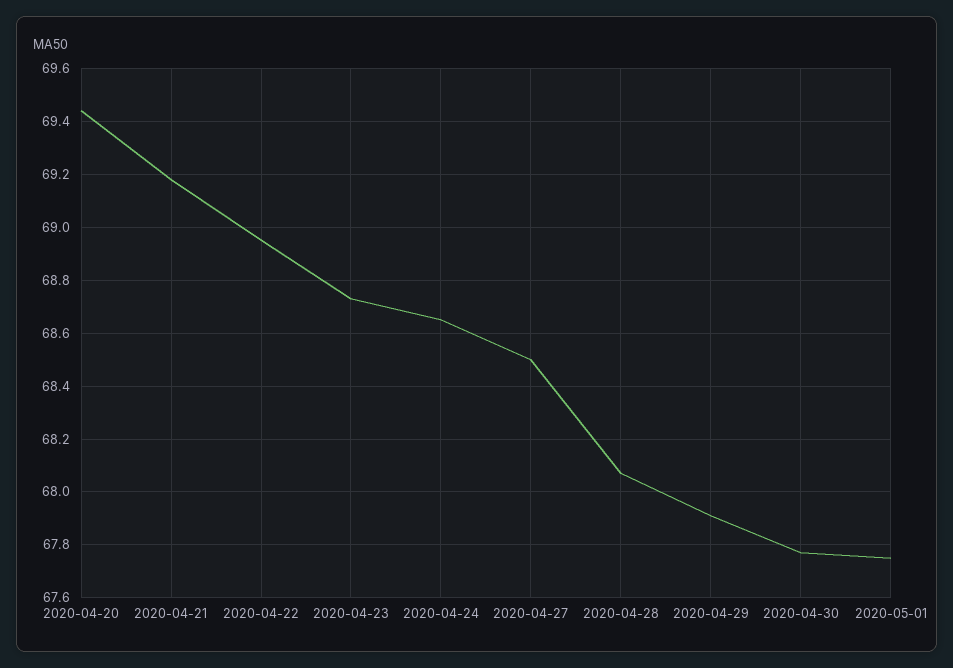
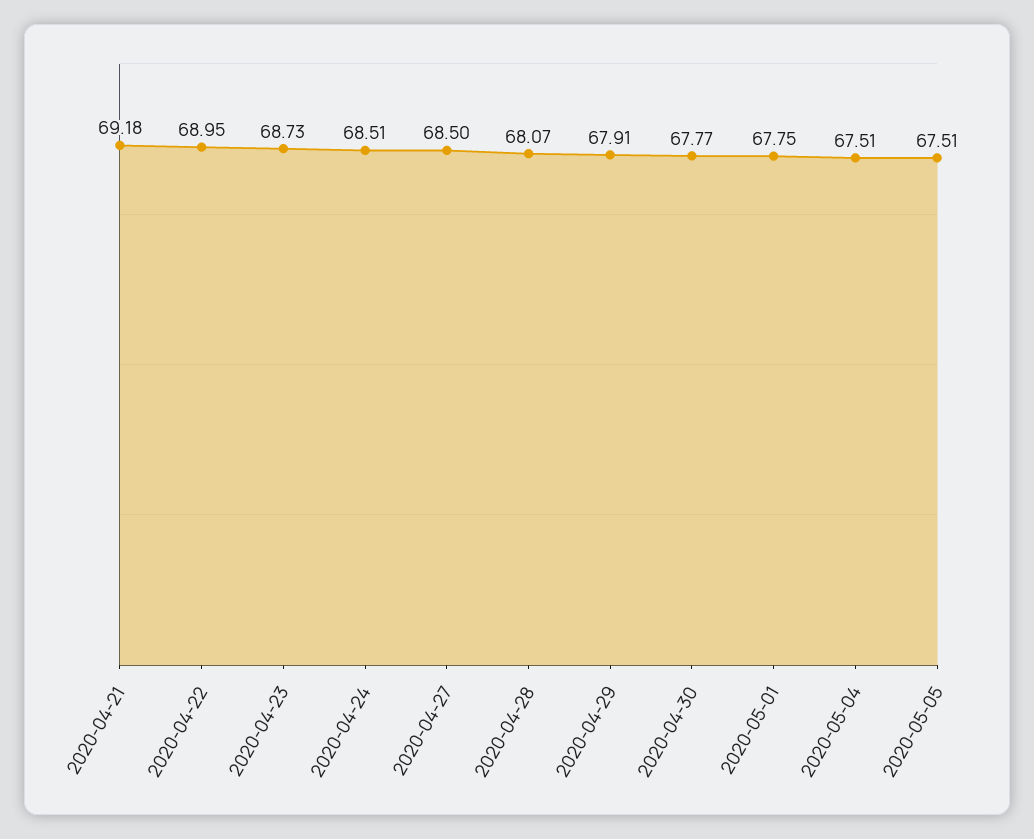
2020-04-20: 69.45 -> none
2020-04-24: 68.65 -> 68.51
2020-05-04: none -> 67.51
2020-05-05: none -> 67.51

